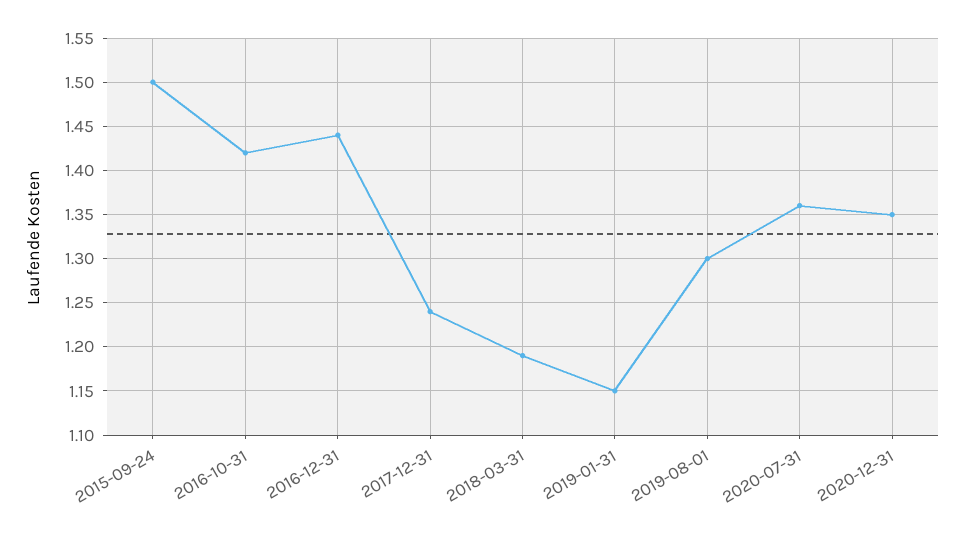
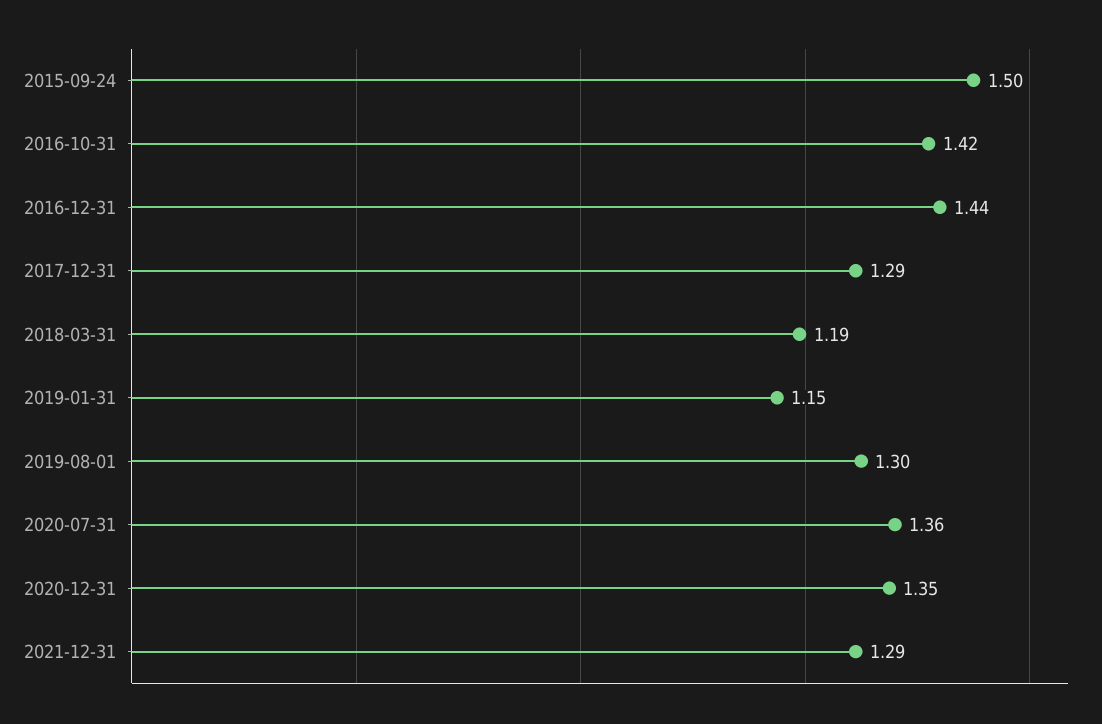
2017-12-31: 1.24 -> 1.29
2021-12-31: none -> 1.29

